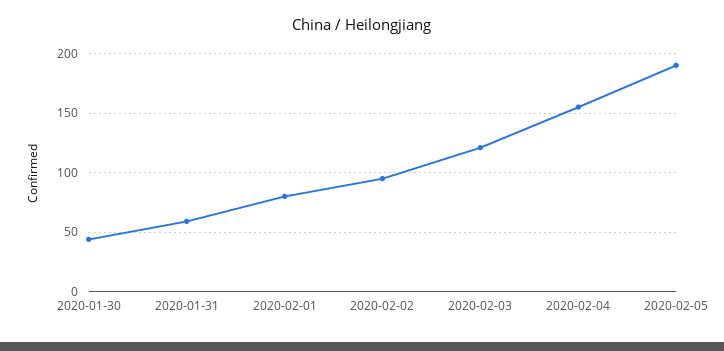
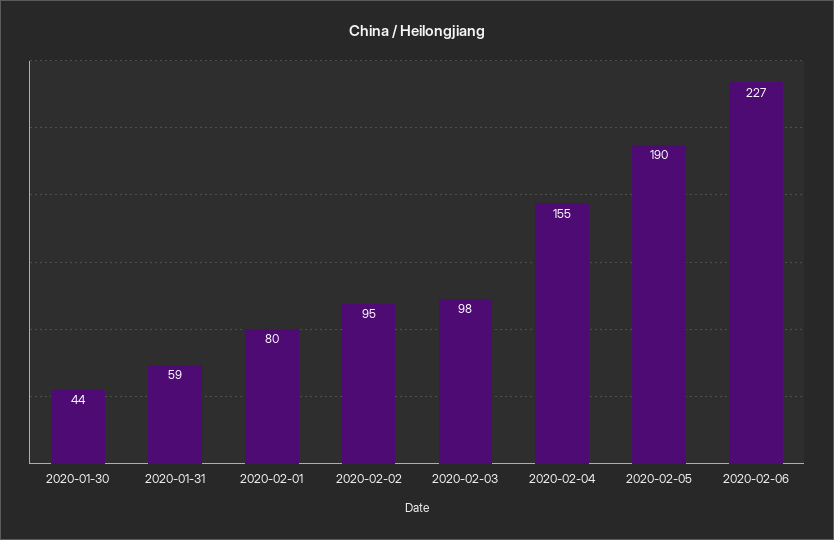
2020-02-03: 120 -> 98
2020-02-06: none -> 227

